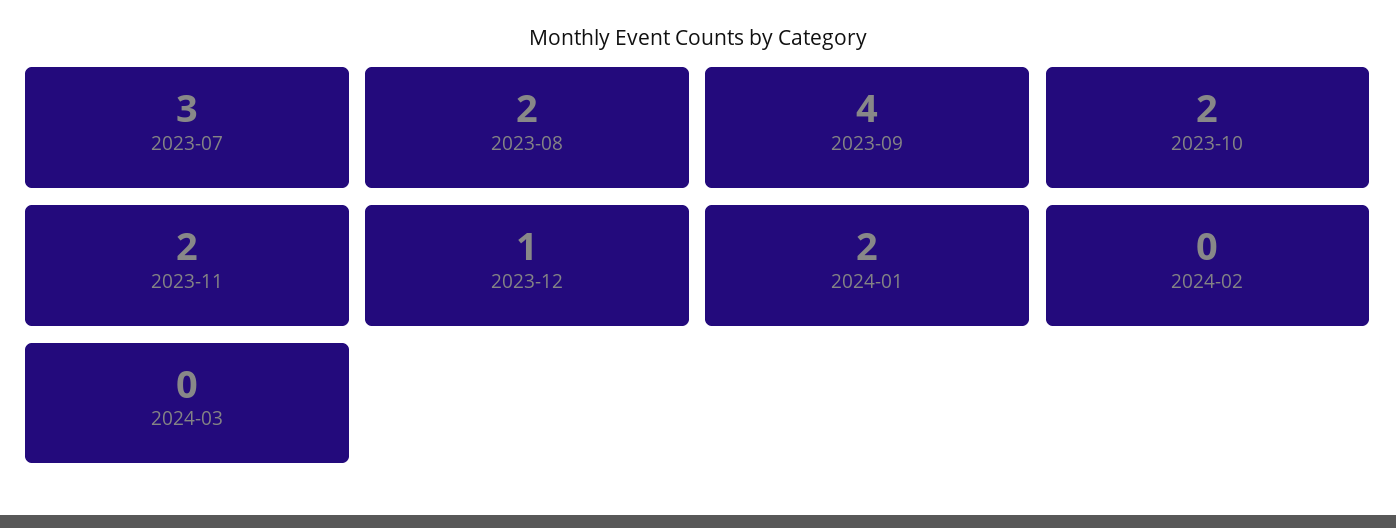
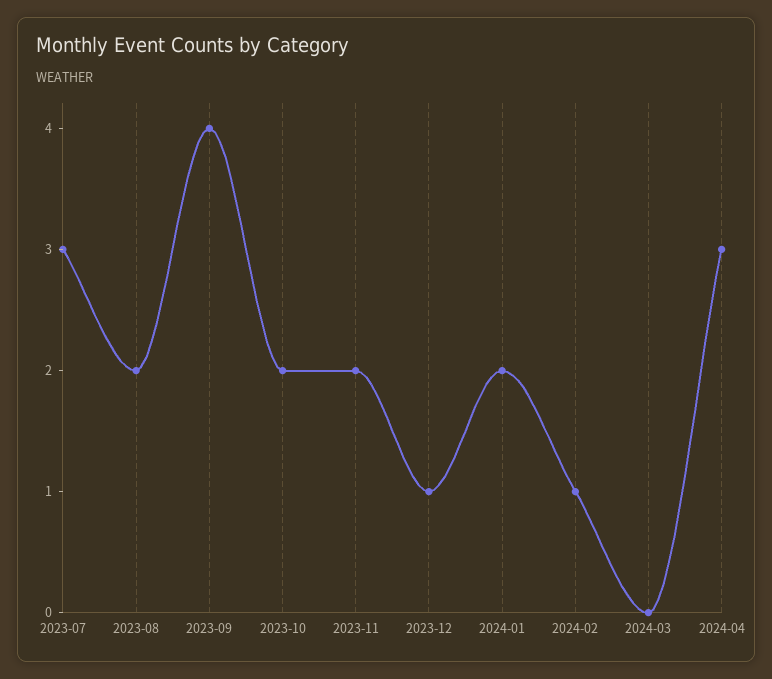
2024-02: 0 -> 1
2024-04: none -> 3

